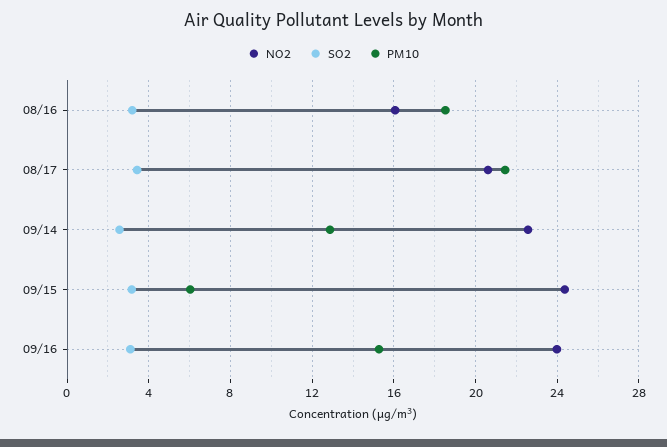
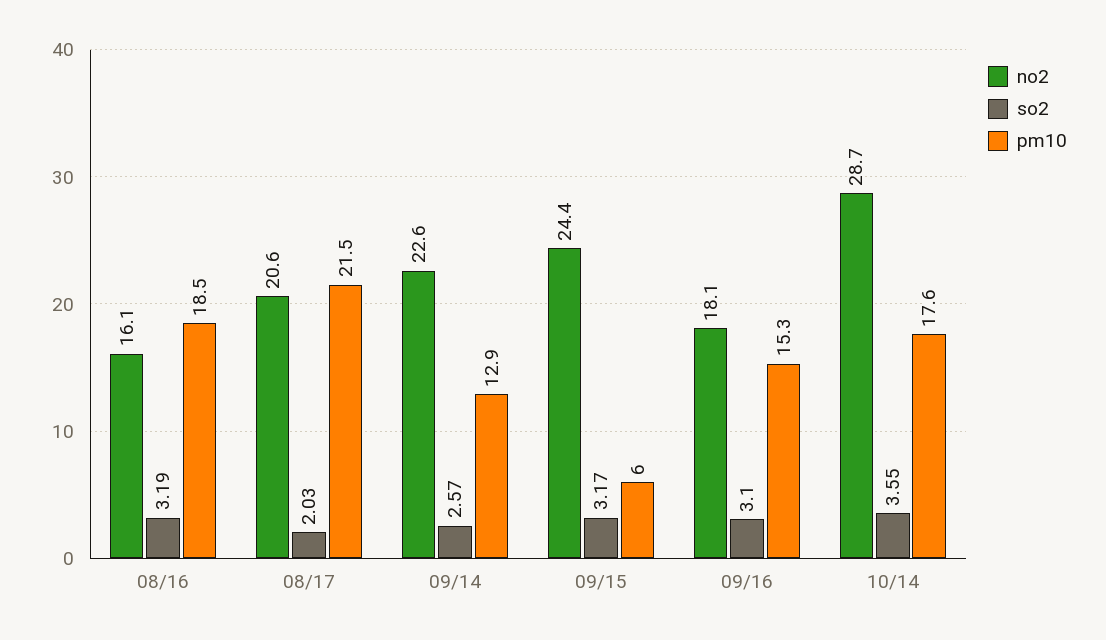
SO2, 08/17: 3.5 -> 2.03
NO2, 09/16: 24 -> 18.1
NO2, 10/14: none -> 28.7
SO2, 10/14: none -> 3.55
PM10, 10/14: none -> 17.6

